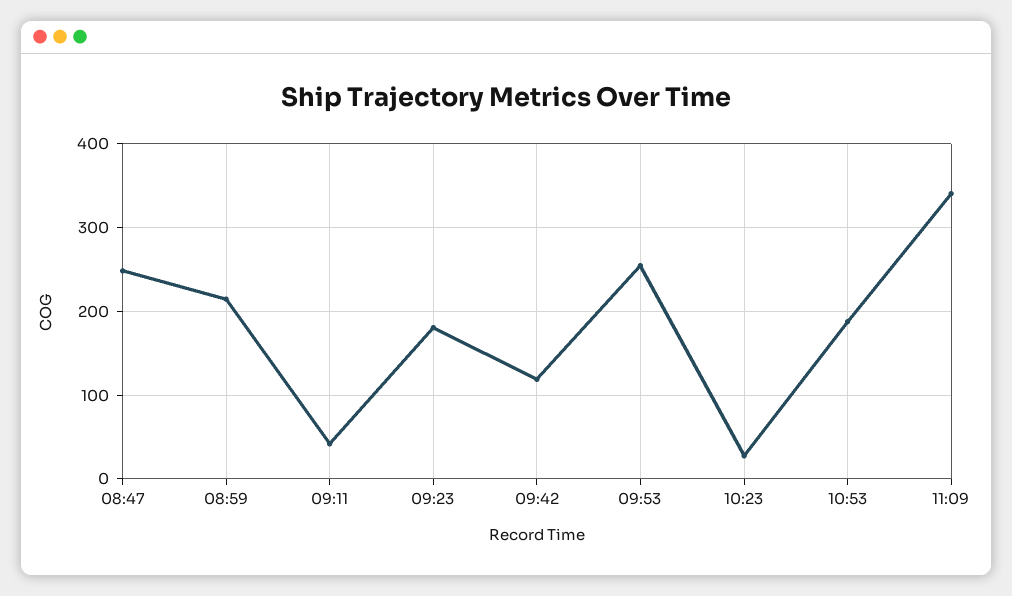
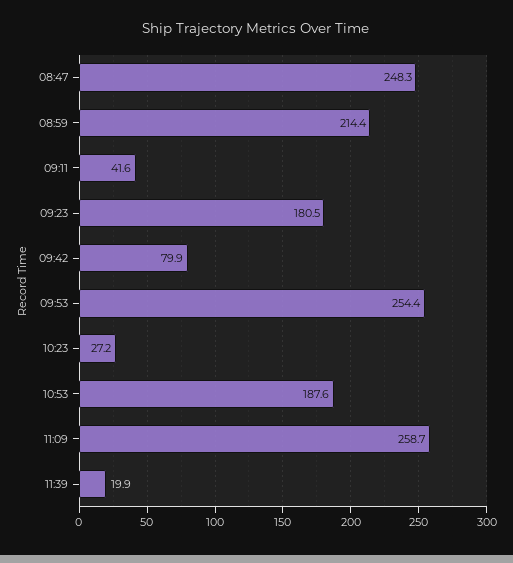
09:42: 120 -> 79.9
11:09: 340 -> 258.7
11:39: none -> 19.9

